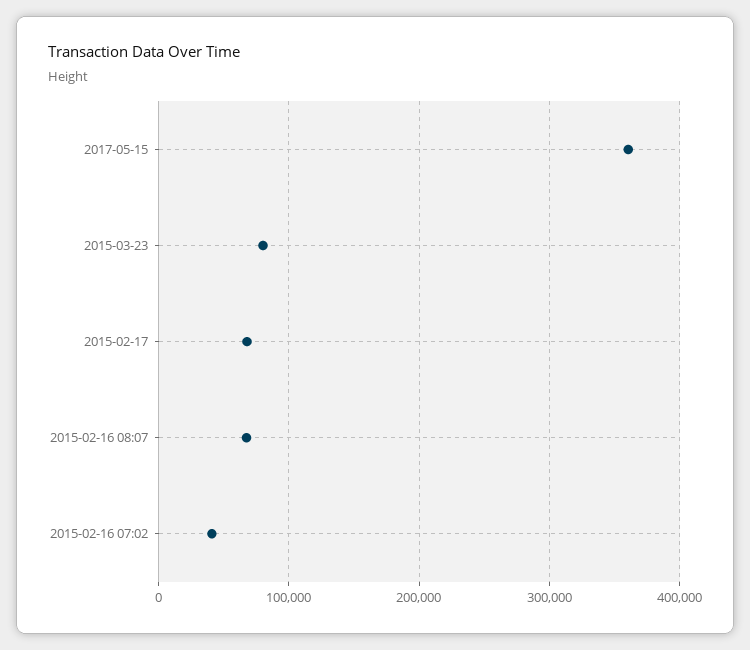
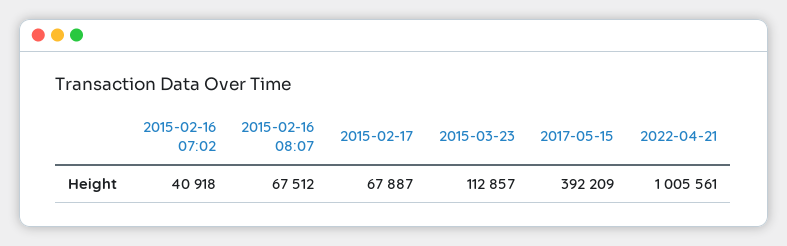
2017-05-15: 360000 -> 392209
2015-03-23: 80000 -> 112857
2022-04-21: none -> 1005561

